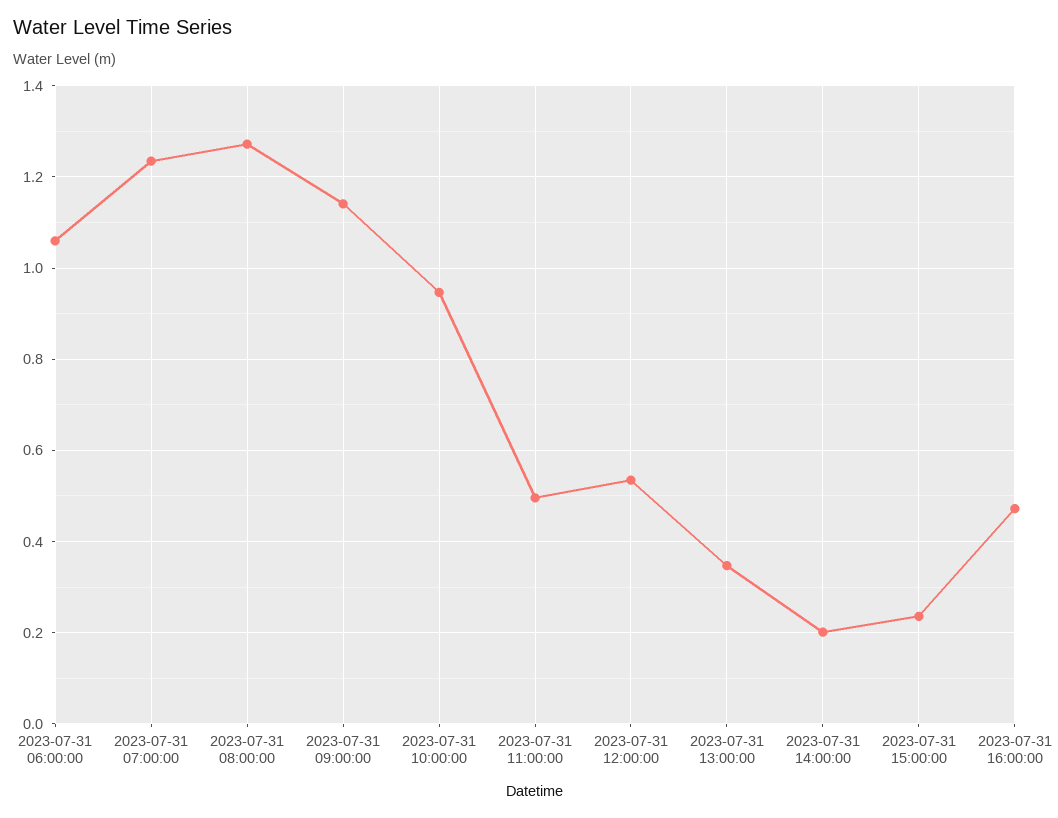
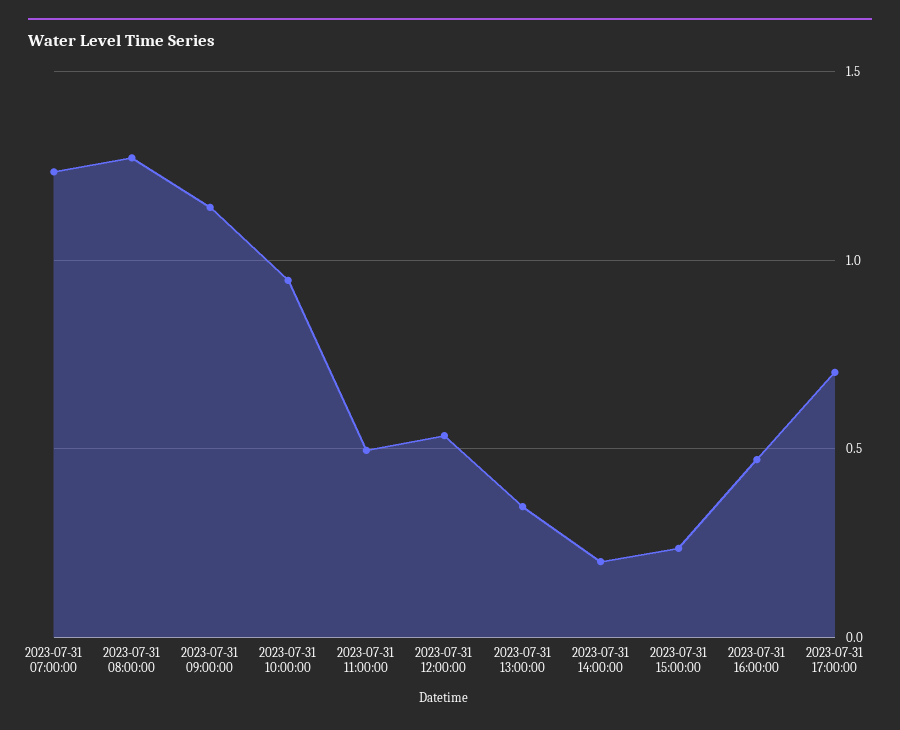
2023-07-31 06:00:00: 1.06 -> none
2023-07-31 17:00:00: none -> 0.7

